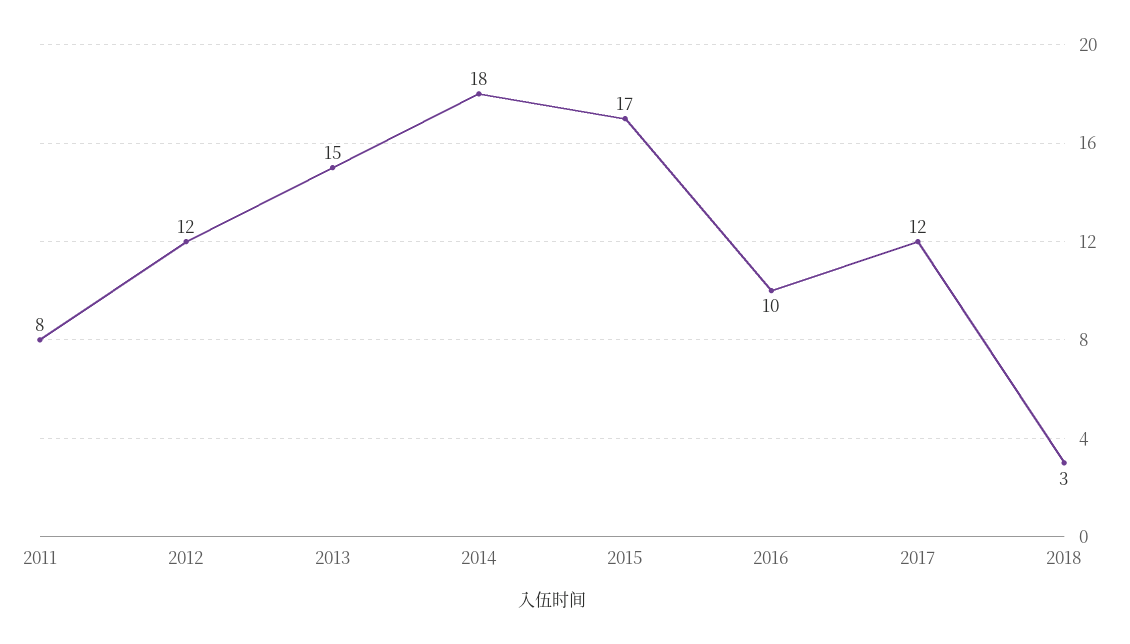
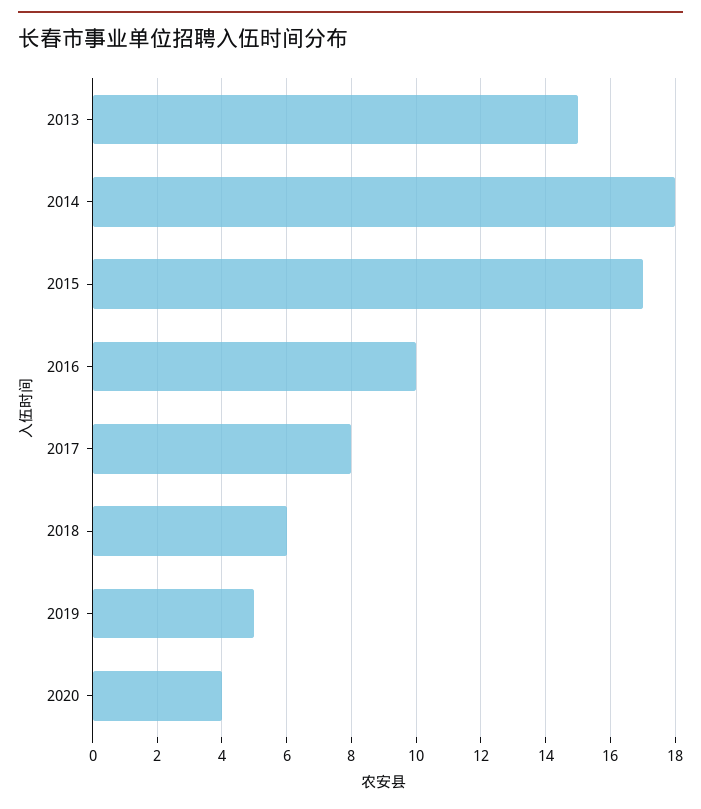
2011: 8 -> none
2012: 12 -> none
2017: 12 -> 8
2018: 3 -> 6
2019: none -> 5
2020: none -> 4

